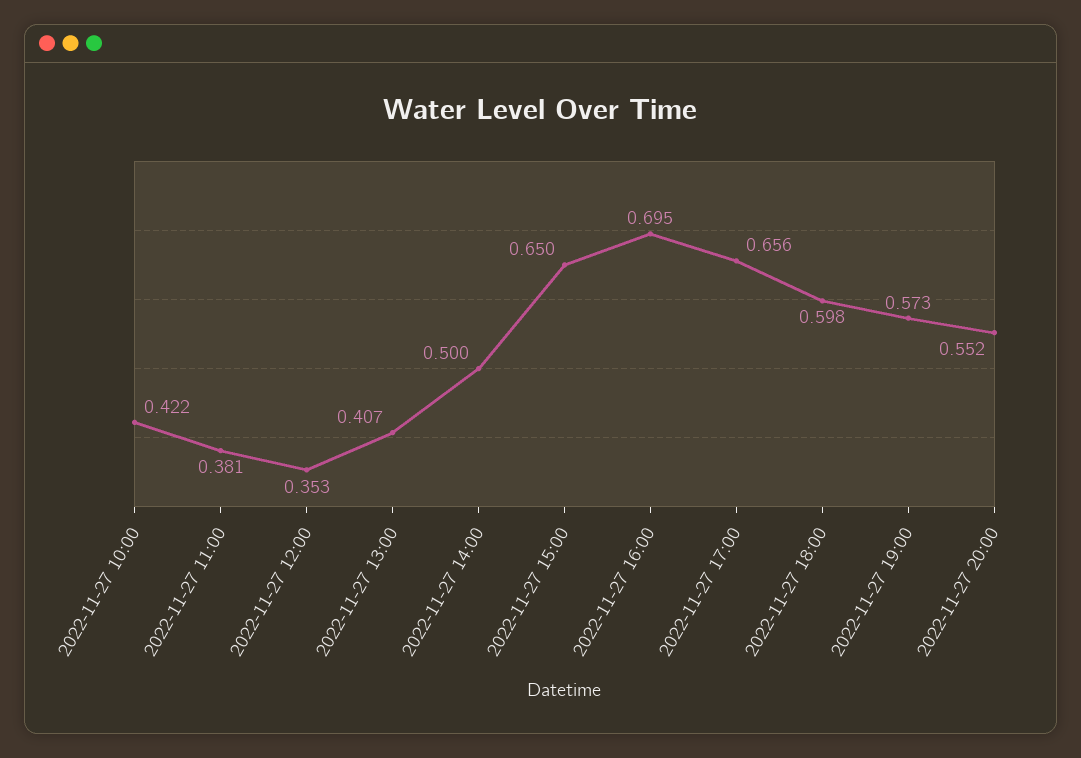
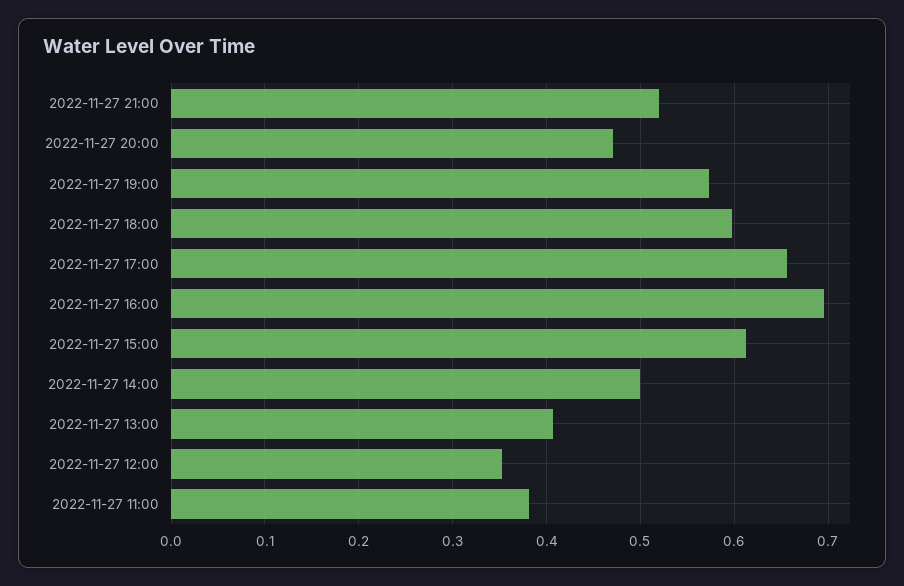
2022-11-27 10:00: 0.422 -> none
2022-11-27 15:00: 0.65 -> 0.61
2022-11-27 20:00: 0.552 -> 0.47
2022-11-27 21:00: none -> 0.52

